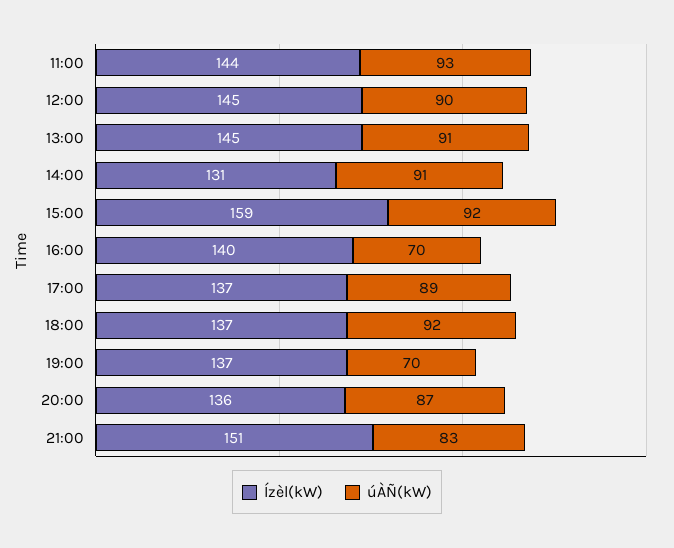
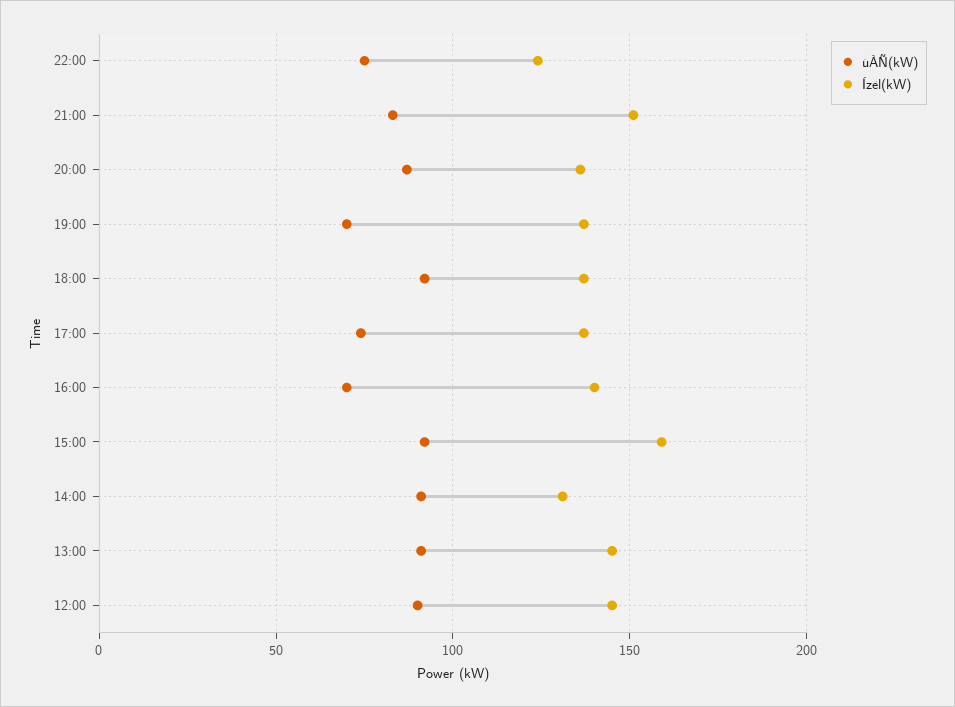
Ízèl(kW), 11:00: 144 -> none
úÀÑ(kW), 11:00: 93 -> none
úÀÑ(kW), 17:00: 89 -> 75
úÀÑ(kW), 22:00: none -> 75
Ízèl(kW), 22:00: none -> 125

